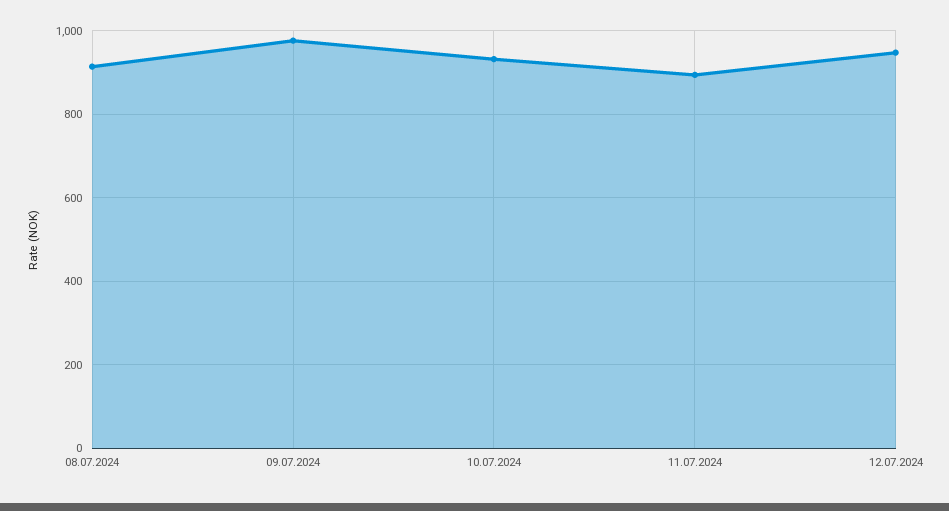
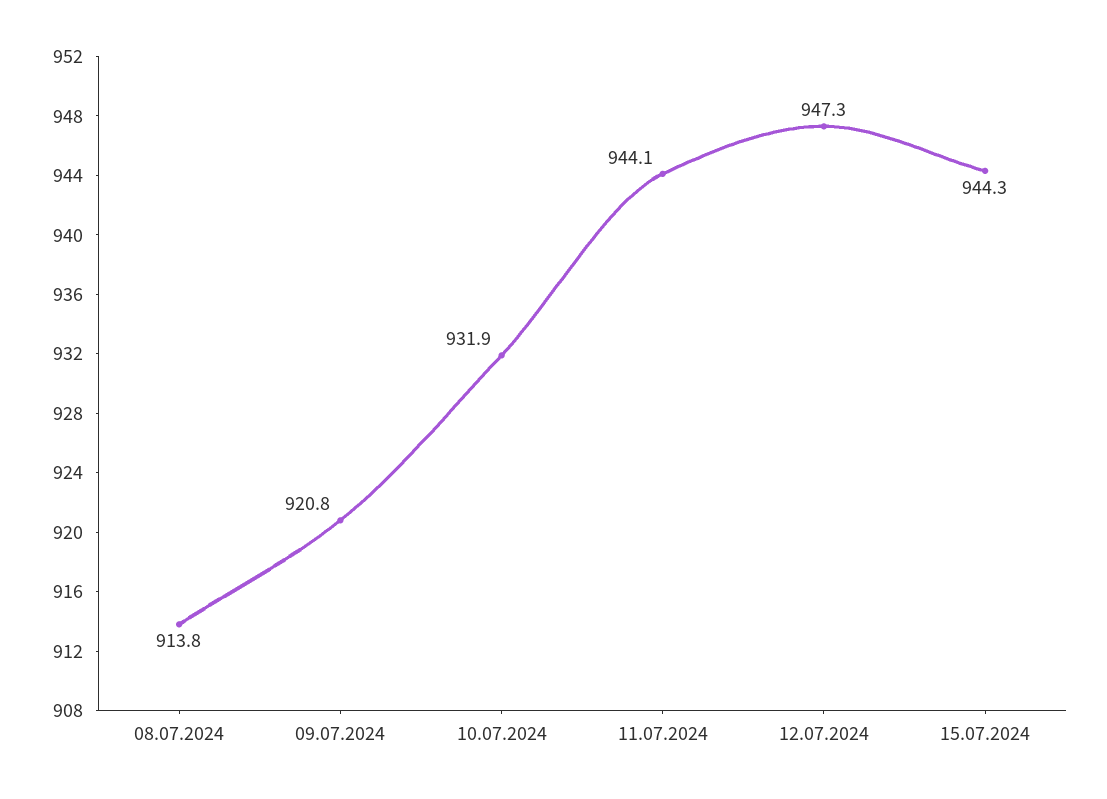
09.07.2024: 980 -> 920.8
11.07.2024: 900 -> 944.1
15.07.2024: none -> 944.3

